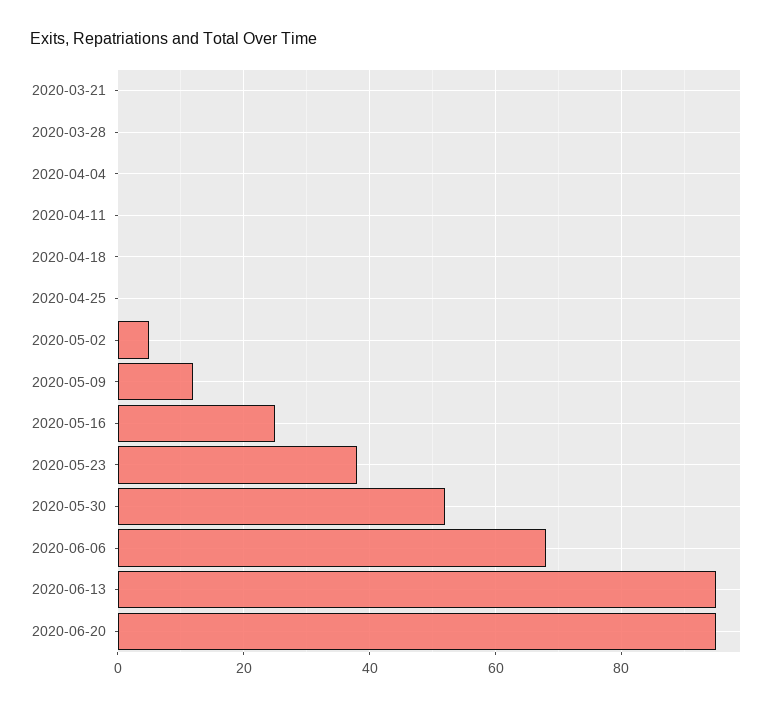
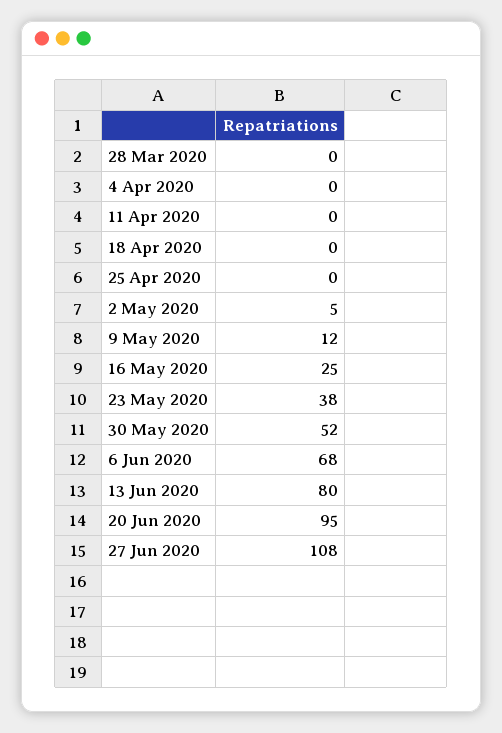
2020-03-21: 0 -> none
2020-06-13: 95 -> 80
27 Jun 2020: none -> 108

